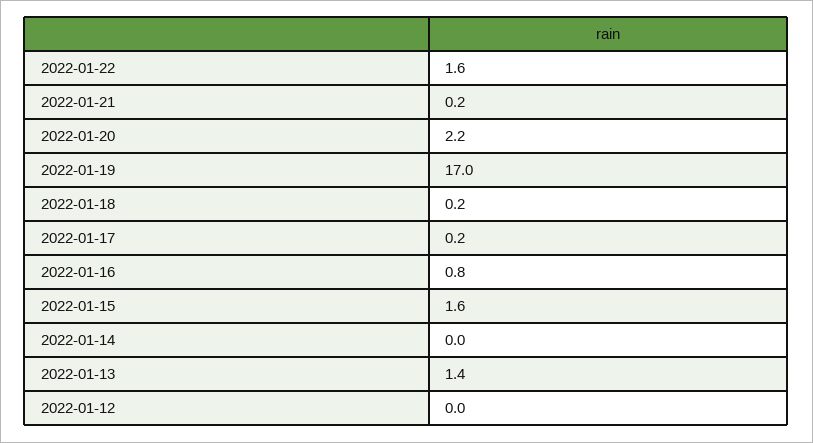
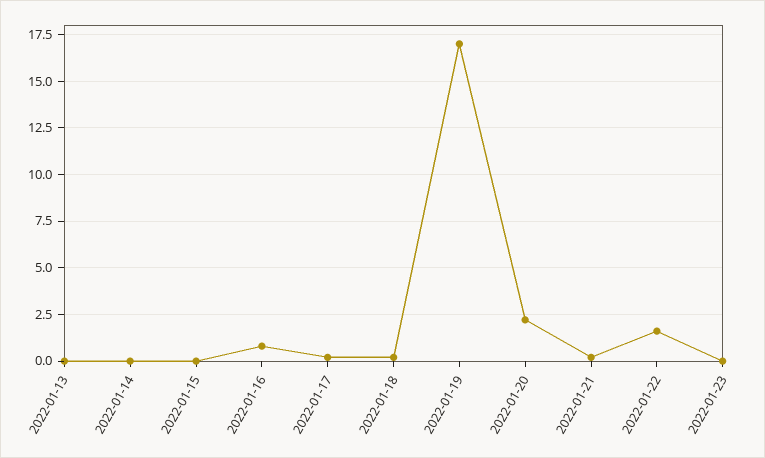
2022-01-15: 1.6 -> 0
2022-01-13: 1.4 -> 0
2022-01-12: 0 -> none
2022-01-23: none -> 0

